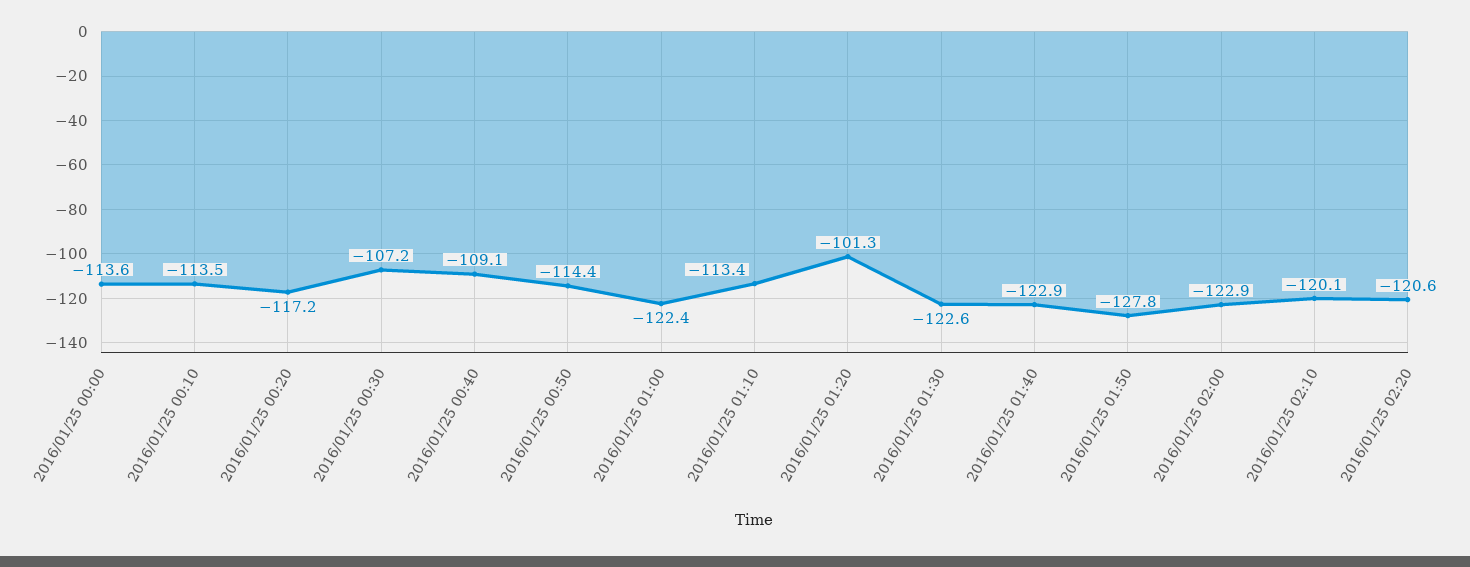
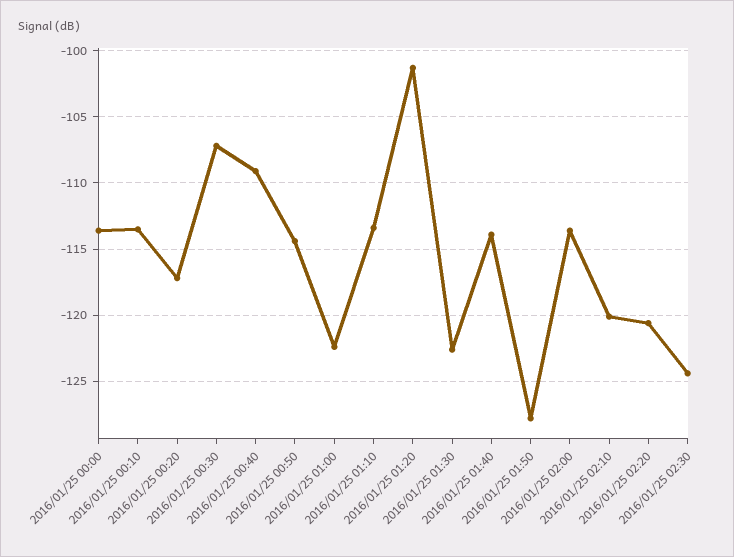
2016/01/25 01:40: -122.9 -> -114
2016/01/25 02:00: -122.9 -> -113.5
2016/01/25 02:30: none -> -124.5

